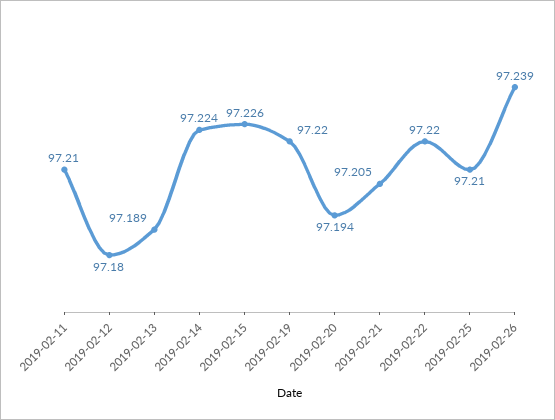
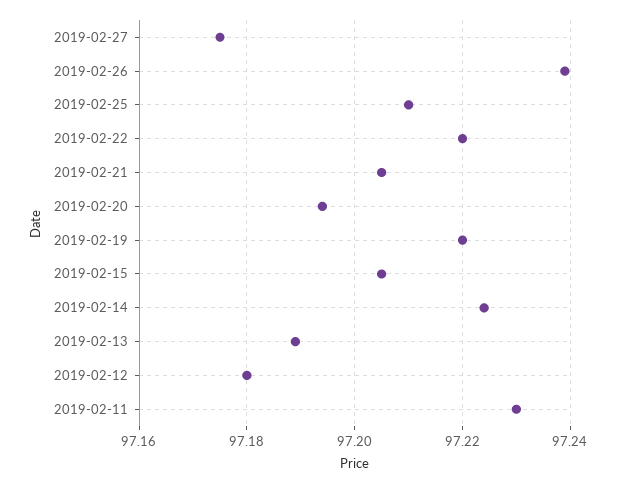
2019-02-11: 97.21 -> 97.23
2019-02-15: 97.226 -> 97.205
2019-02-27: none -> 97.175

